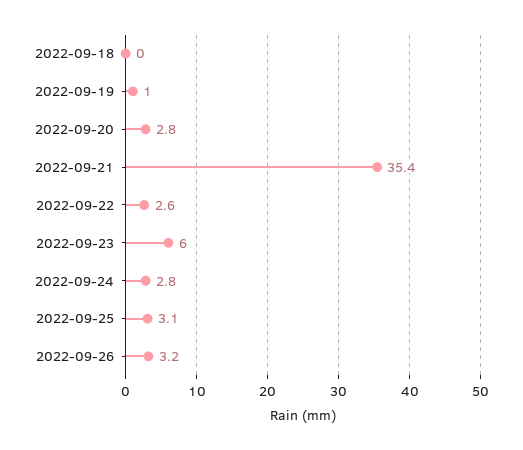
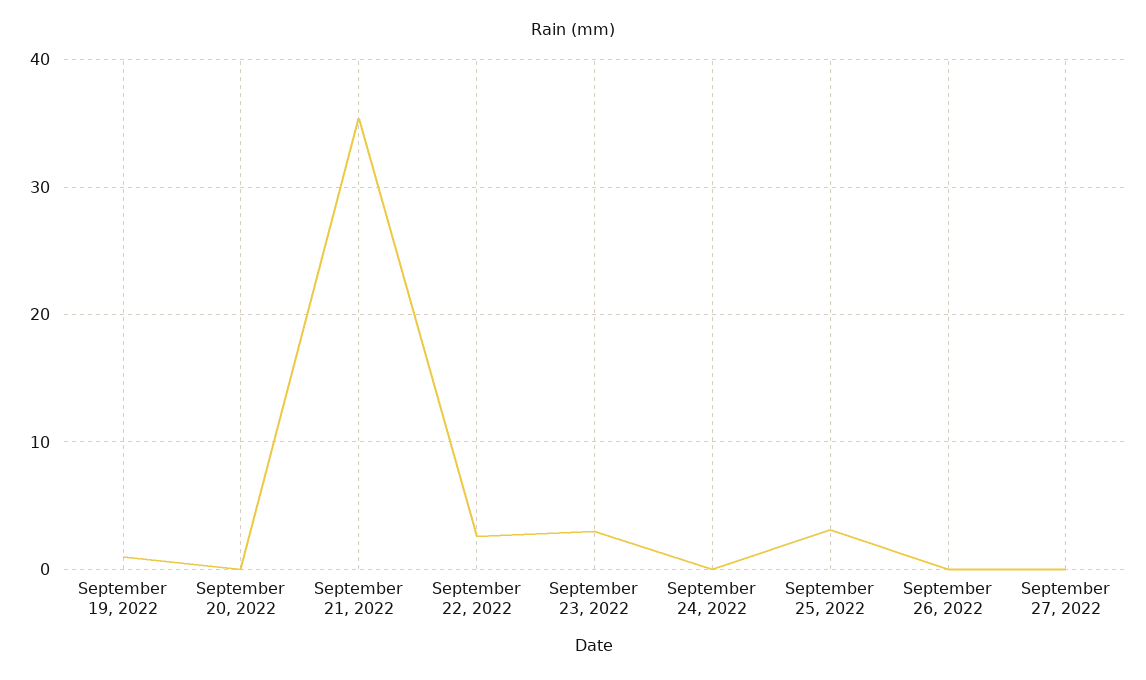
2022-09-18: 0 -> none
2022-09-20: 2.8 -> 0
2022-09-23: 6 -> 3
2022-09-24: 2.8 -> 0
2022-09-26: 3.2 -> 0
September 27, 2022: none -> 0

